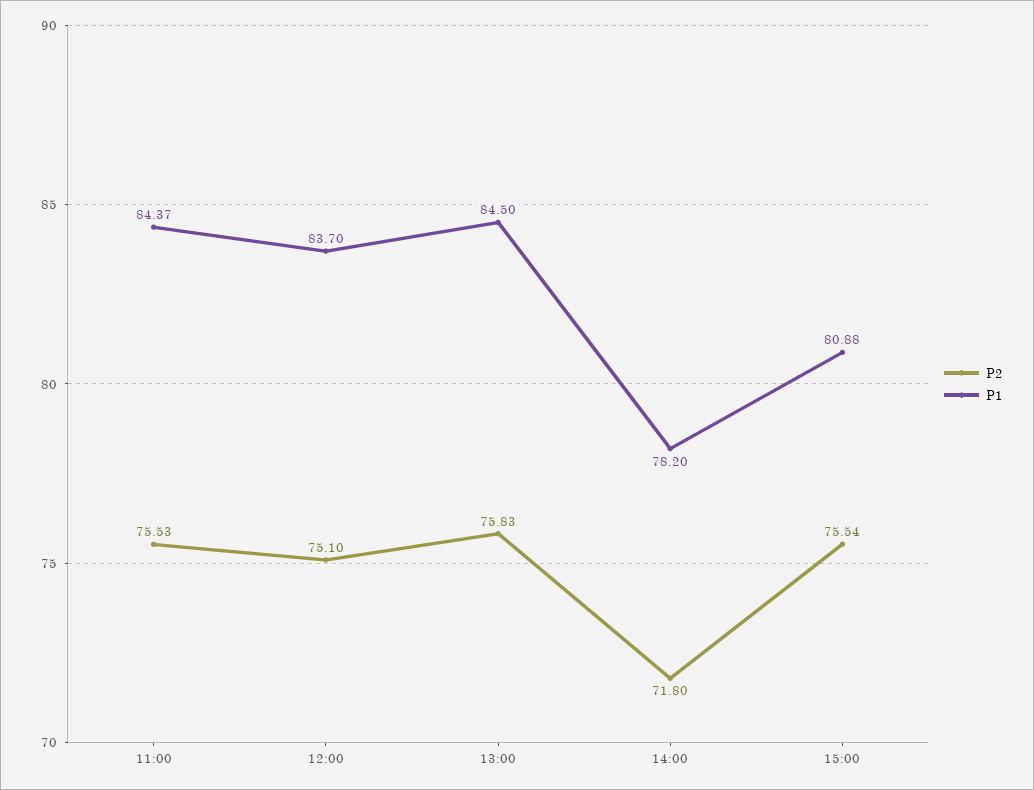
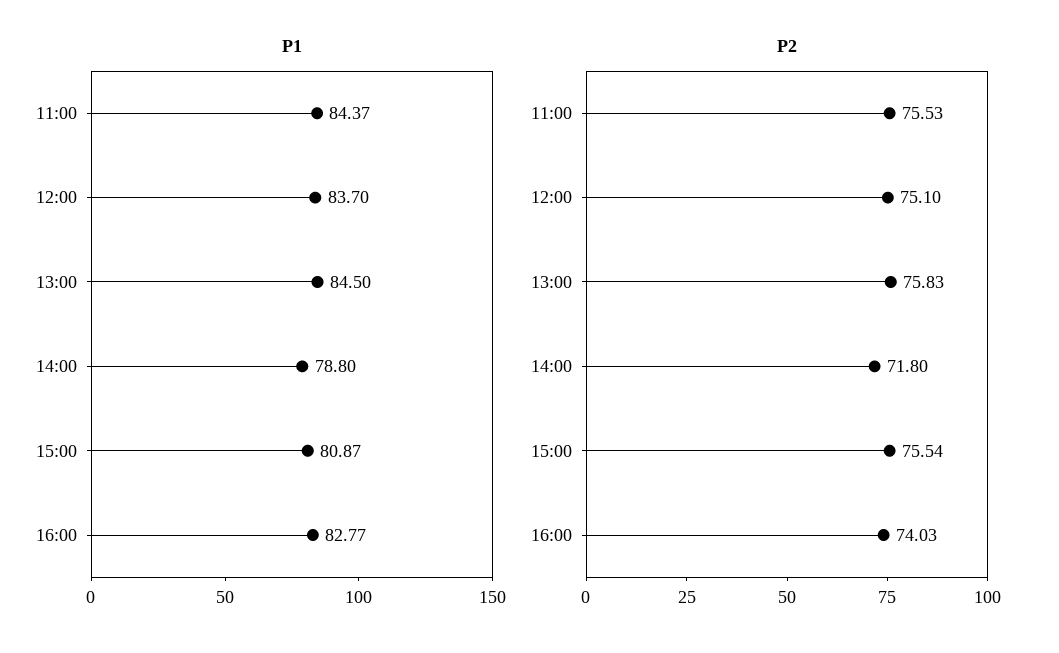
P1, 14:00: 78.2 -> 78.8
P1, 15:00: 80.88 -> 80.87
P1, 16:00: none -> 82.77
P2, 16:00: none -> 74.03

